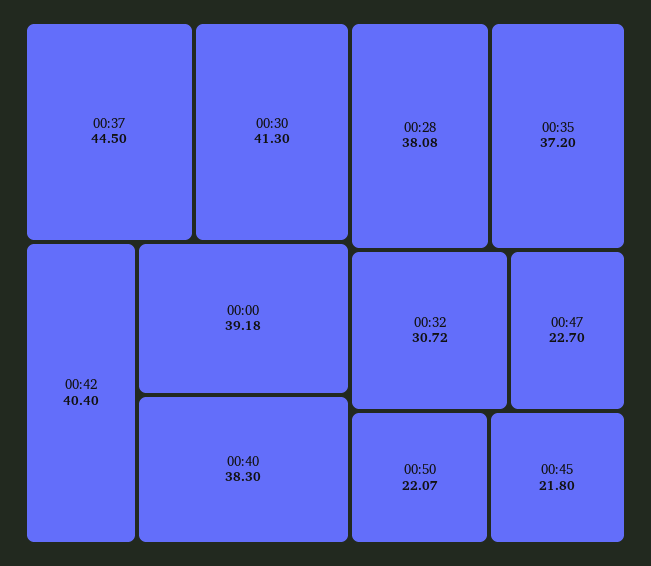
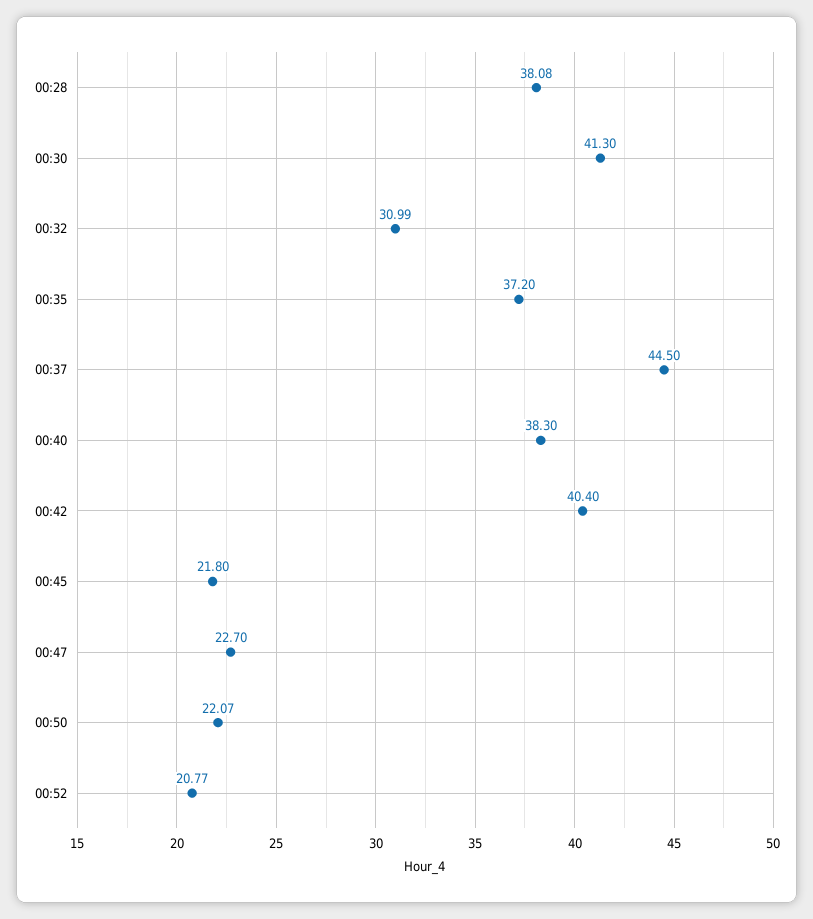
00:00: 39.18 -> none
00:32: 30.72 -> 30.99
00:52: none -> 20.77

